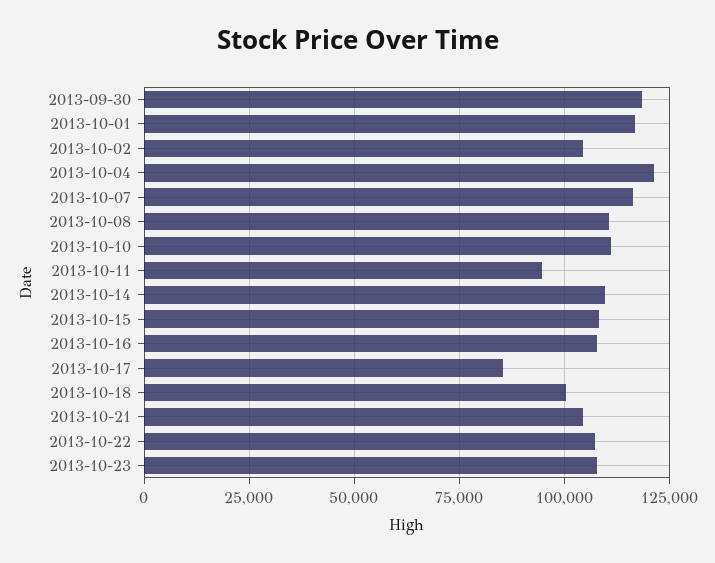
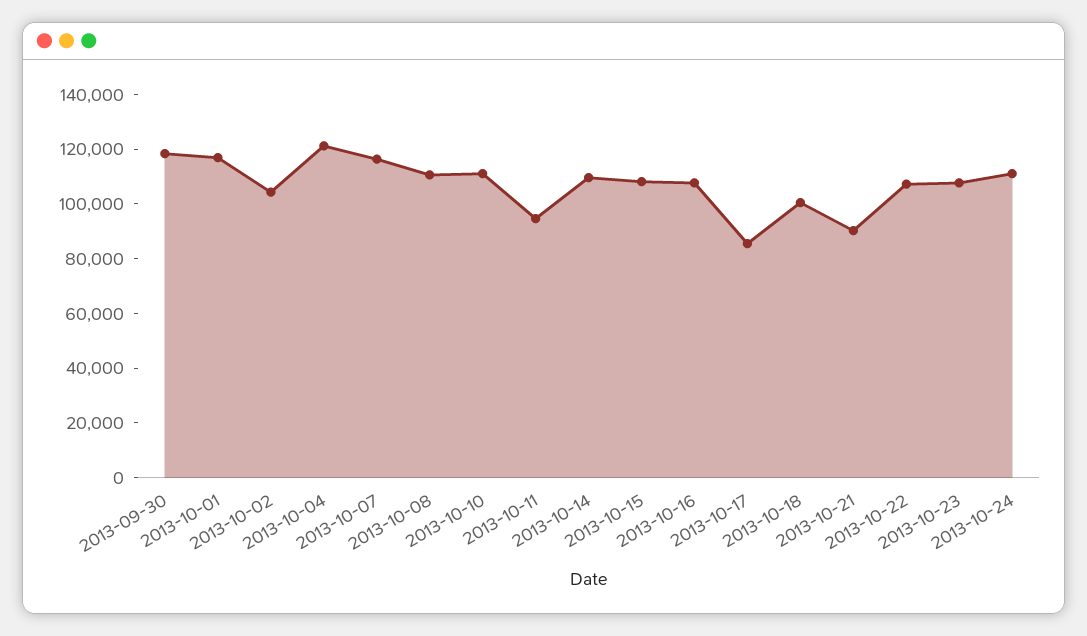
2013-10-21: 105000 -> 90000
2013-10-24: none -> 110000

